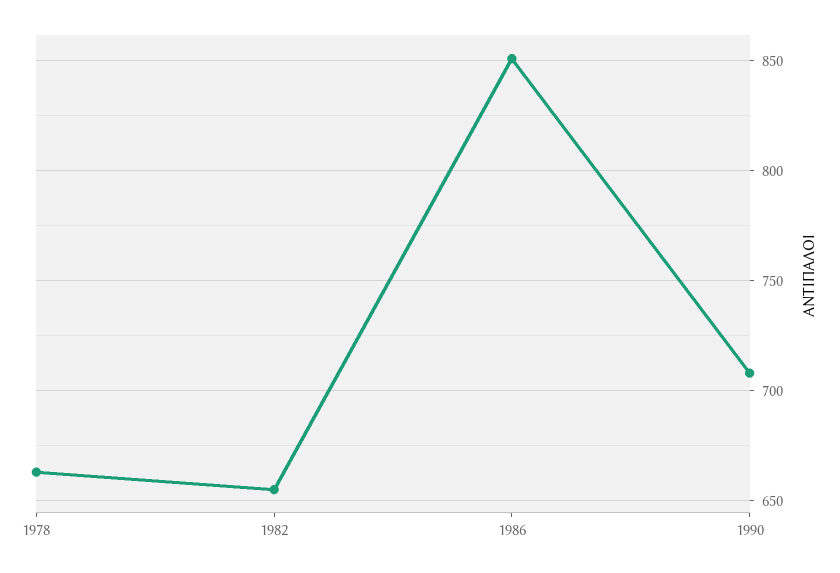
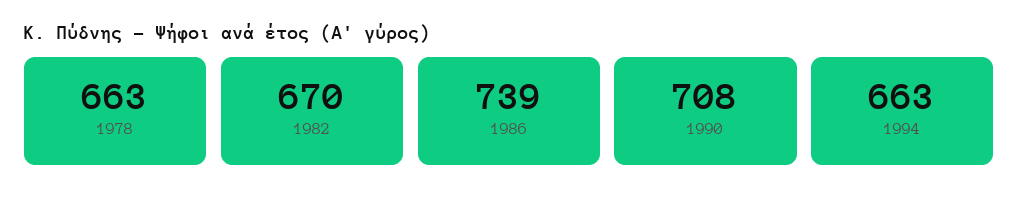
1982: 655 -> 670
1986: 850 -> 739
1994: none -> 663

